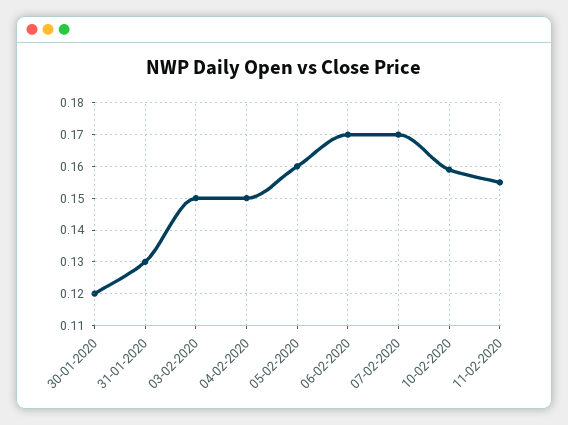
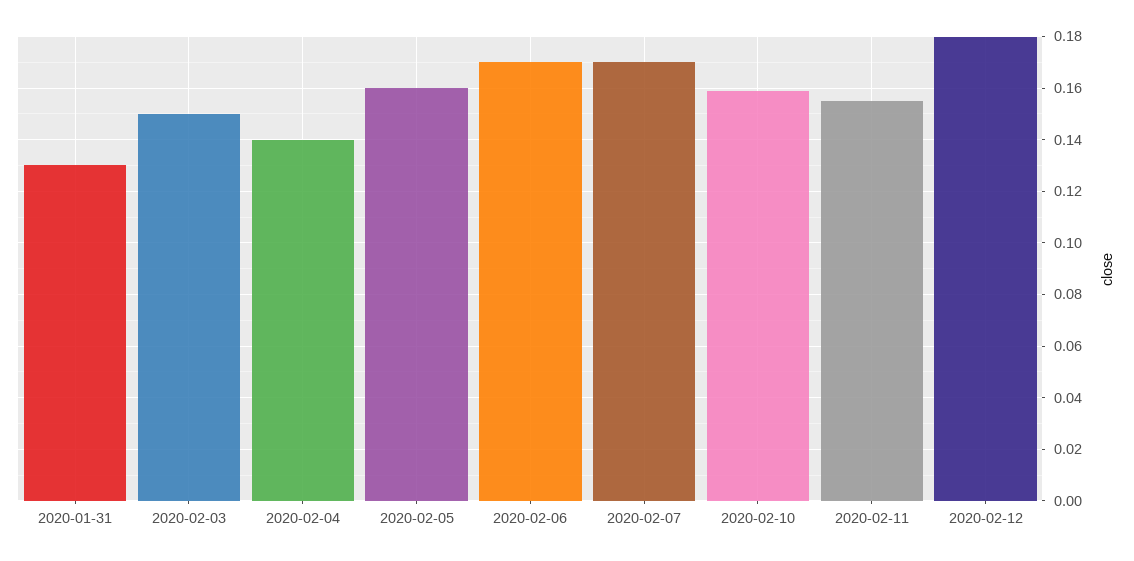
30-01-2020: 0.12 -> none
04-02-2020: 0.15 -> 0.14
2020-02-12: none -> 0.18

